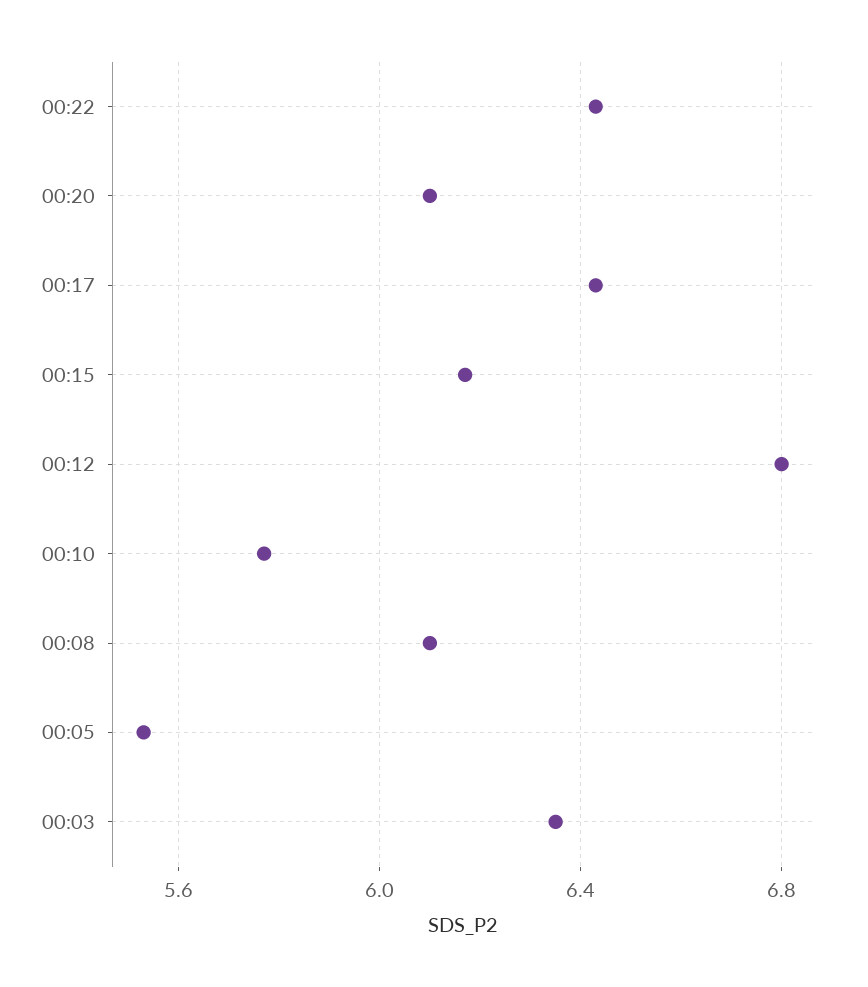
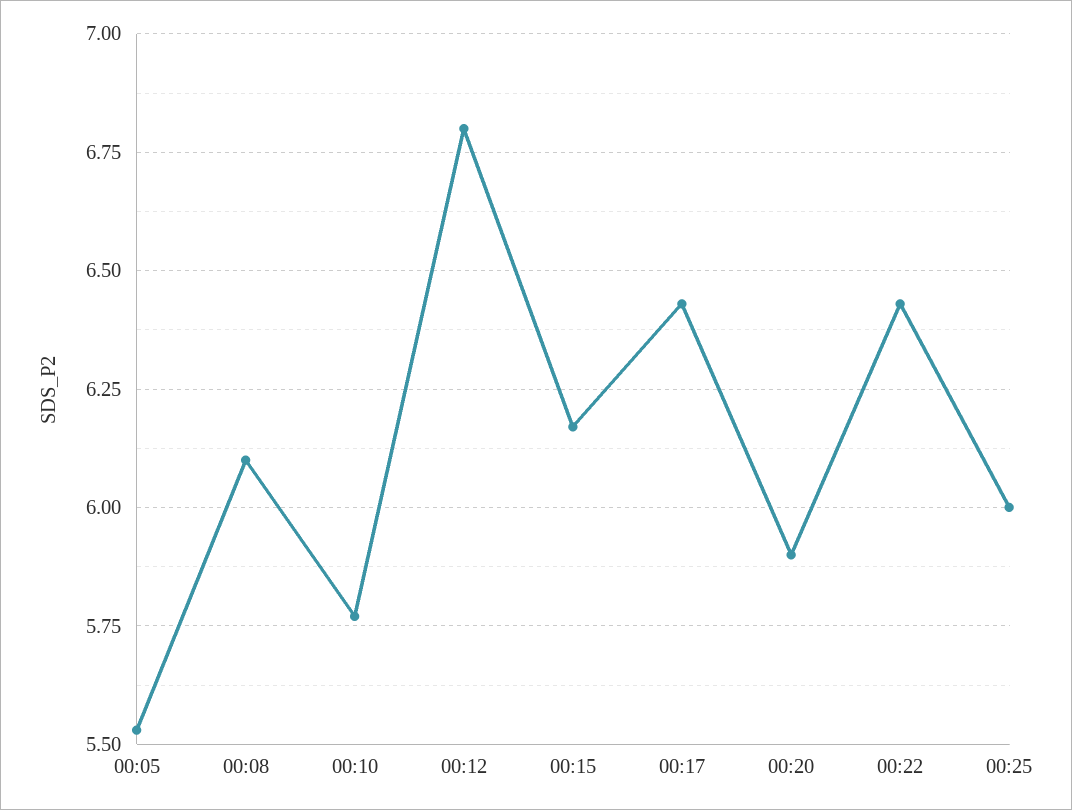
00:20: 6.1 -> 5.9
00:03: 6.35 -> none
00:25: none -> 6

